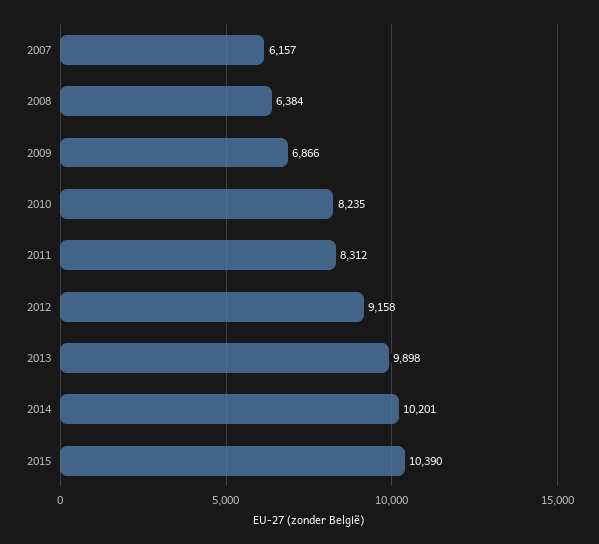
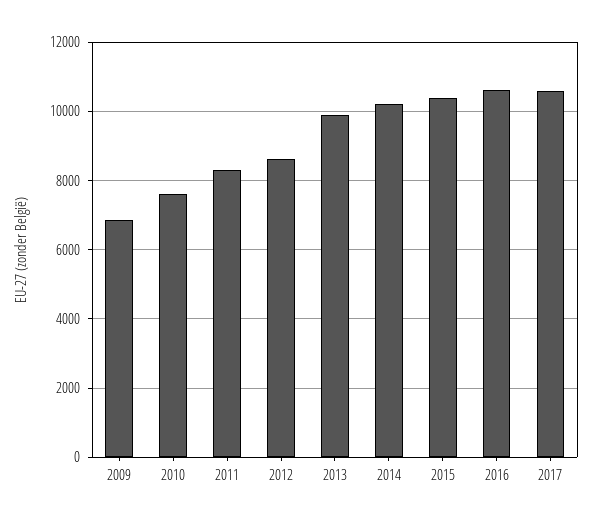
2007: 6157 -> none
2008: 6384 -> none
2010: 8235 -> 7600
2012: 9158 -> 8600
2016: none -> 10600
2017: none -> 10600

